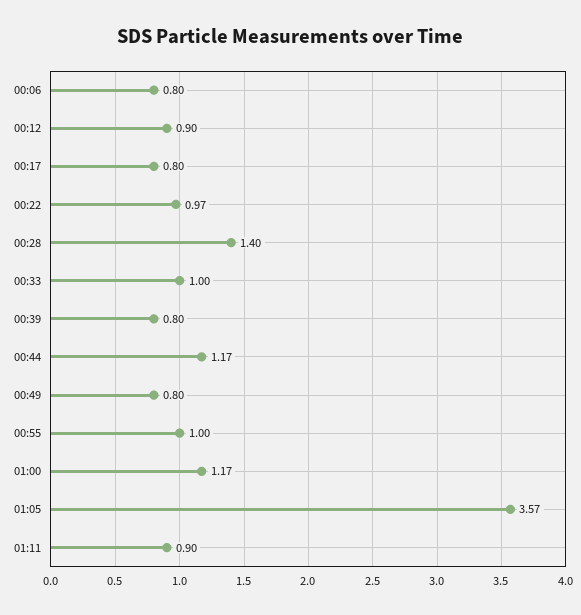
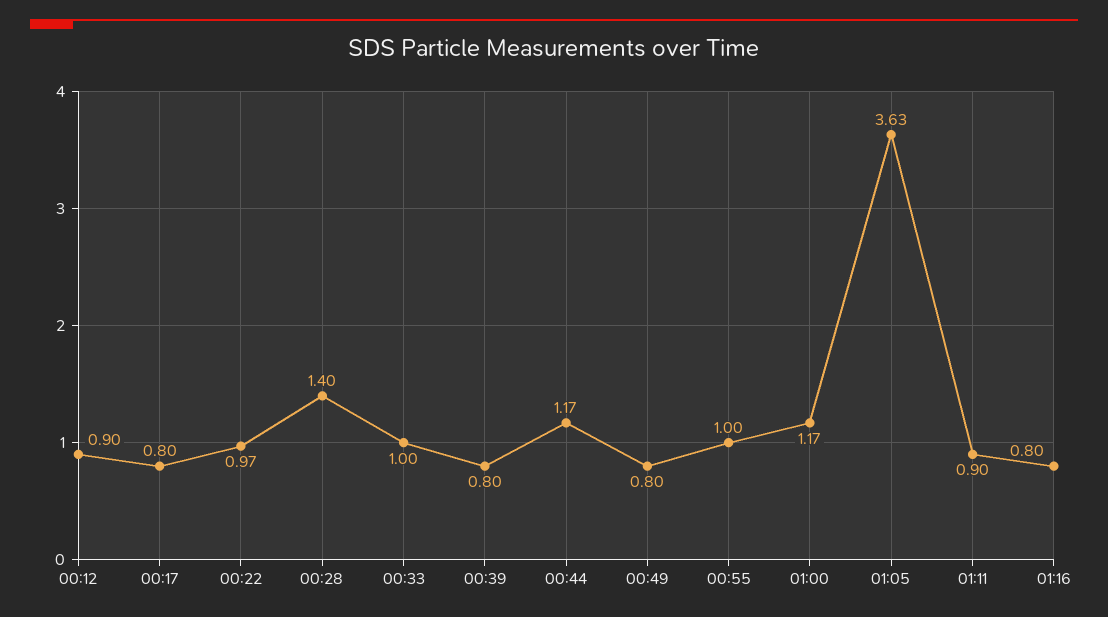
00:06: 0.8 -> none
01:05: 3.57 -> 3.63
01:16: none -> 0.8

